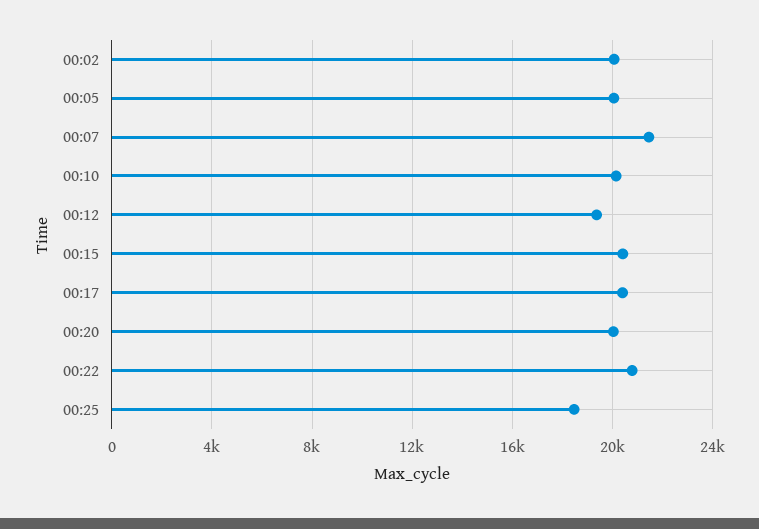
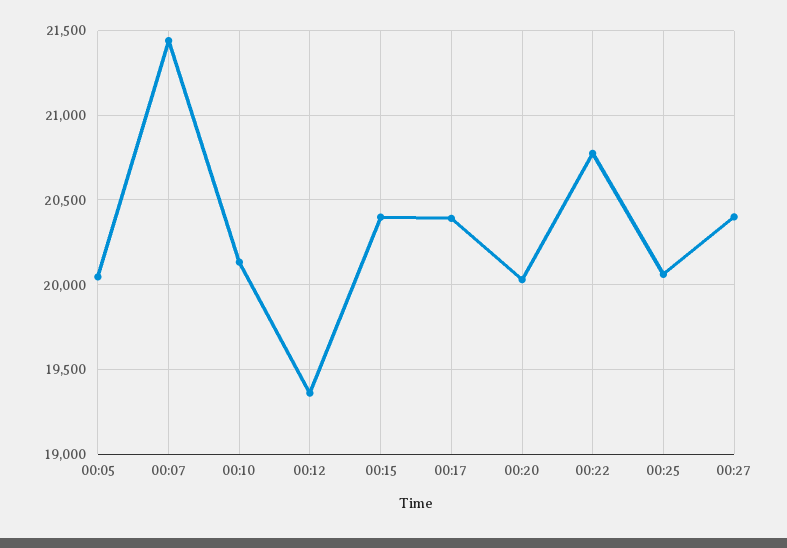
00:02: 20000 -> none
00:25: 18500 -> 20050
00:27: none -> 20400

